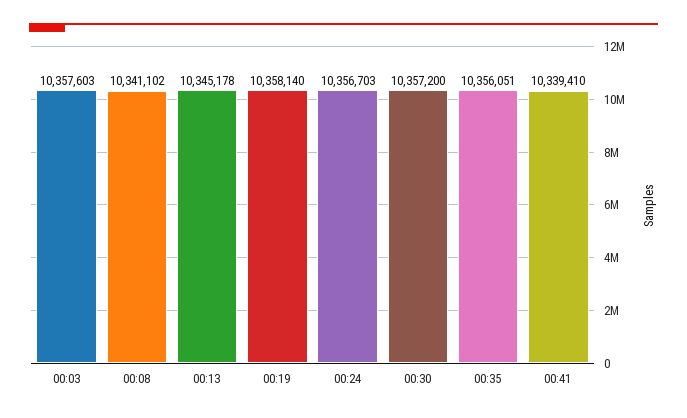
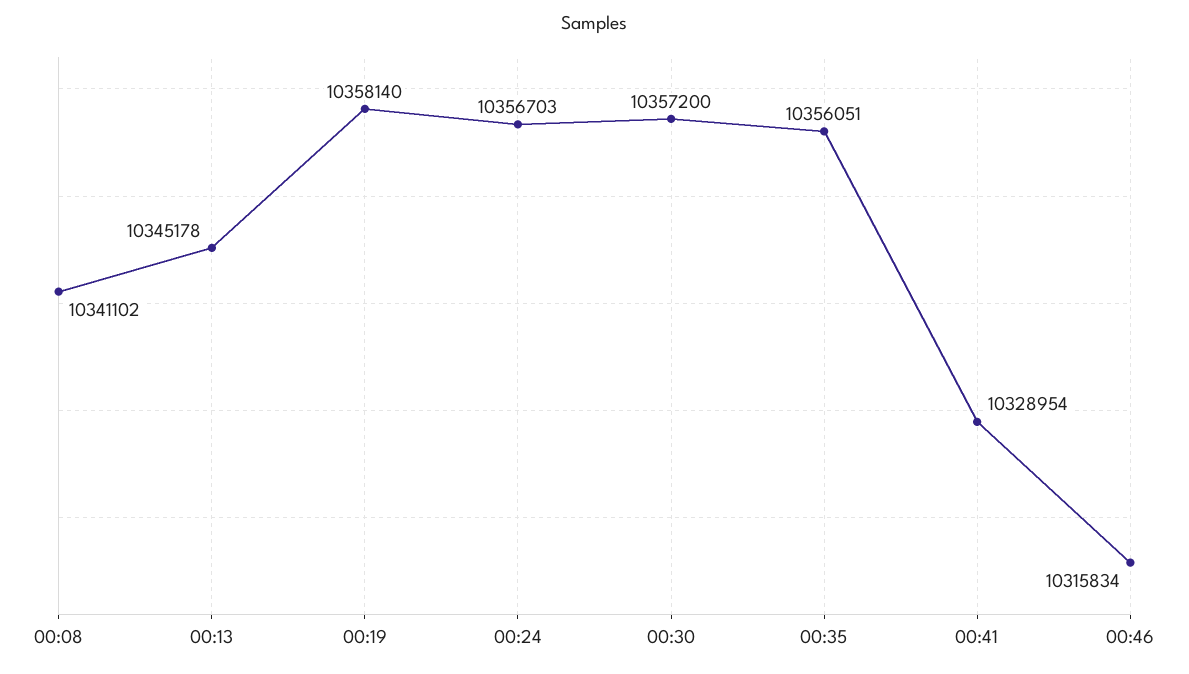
00:03: 10357603 -> none
00:41: 10339410 -> 10328954
00:46: none -> 10315834

